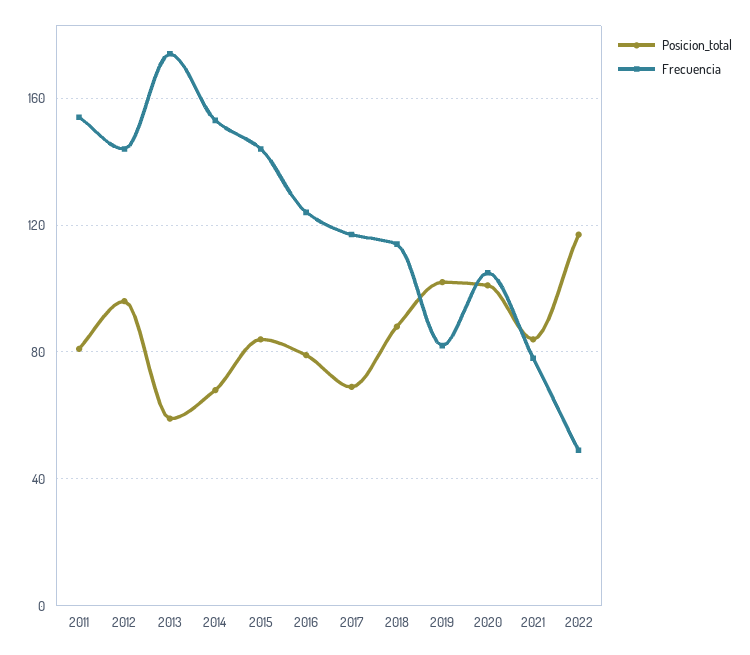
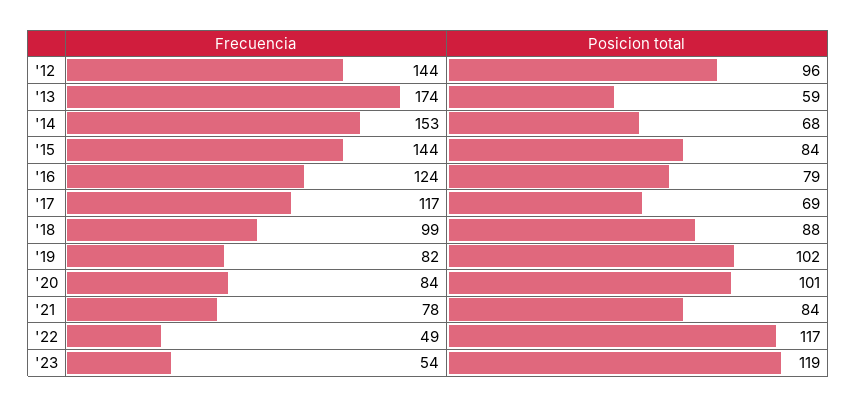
Posicion_total, 2011: 80 -> none
Frecuencia, 2011: 155 -> none
Frecuencia, 2018: 115 -> 99
Frecuencia, 2020: 105 -> 84
Frecuencia, '23: none -> 54
Posicion_total, '23: none -> 119

